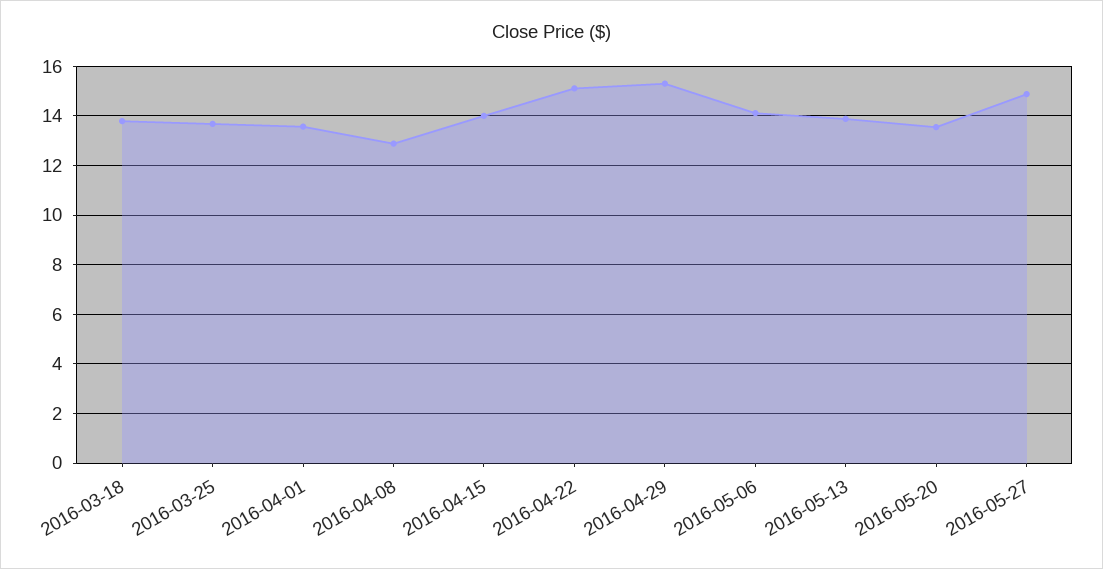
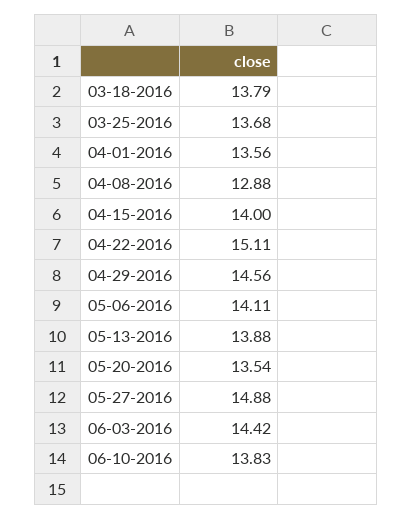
2016-04-29: 15.25 -> 14.56
06-03-2016: none -> 14.42
06-10-2016: none -> 13.83

